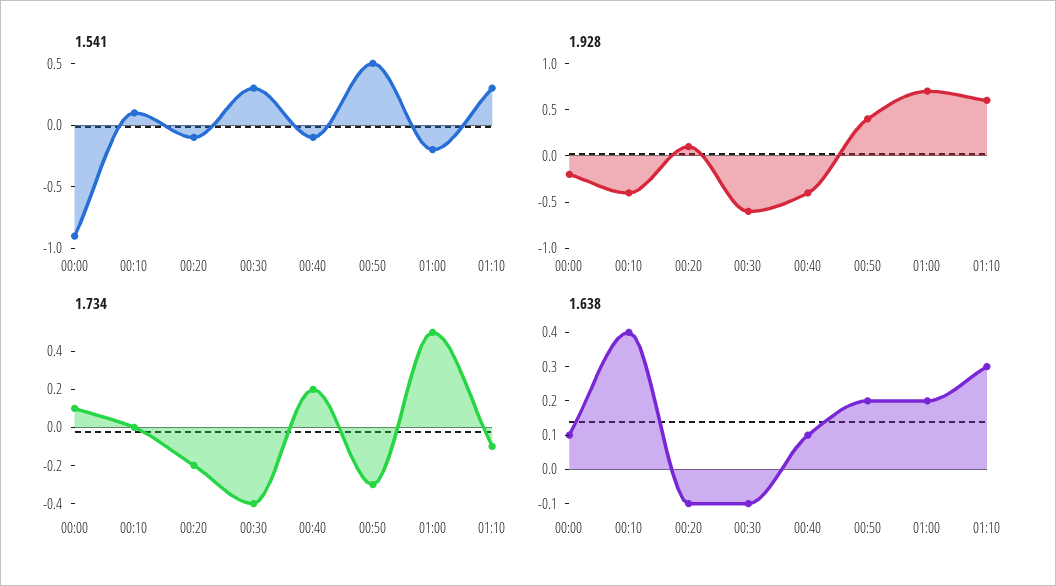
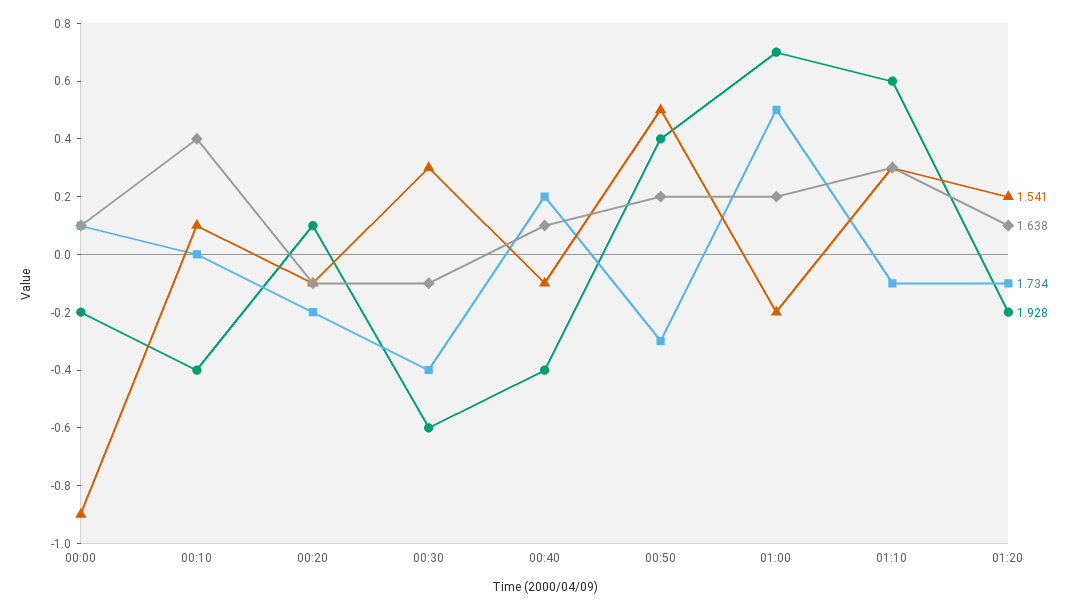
1.541, 01:20: none -> 0.2
1.638, 01:20: none -> 0.1
1.734, 01:20: none -> -0.1
1.928, 01:20: none -> -0.2

